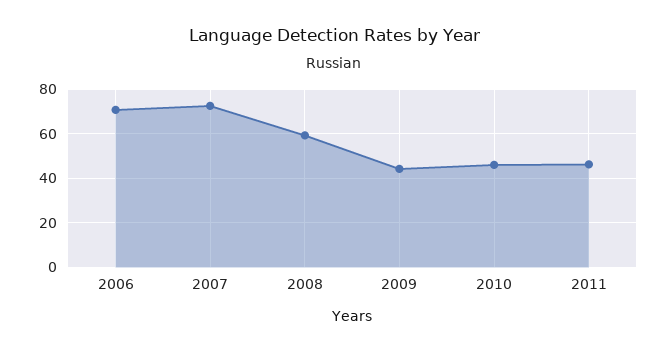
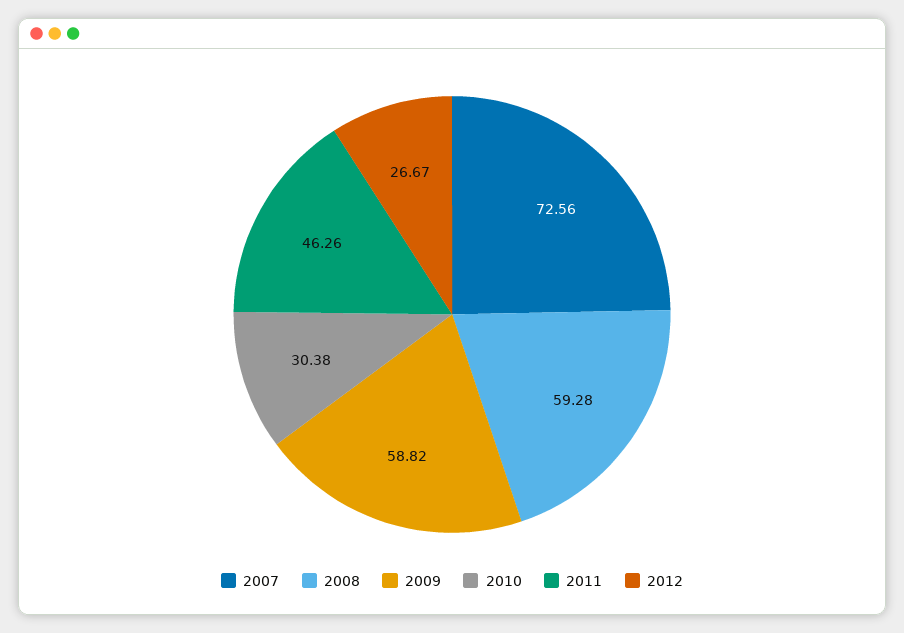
2006: 70 -> none
2009: 45 -> 58.82
2010: 45 -> 30.38
2012: none -> 26.67

